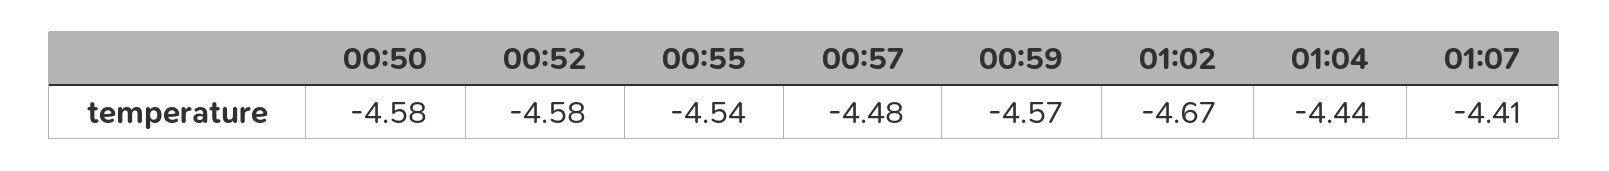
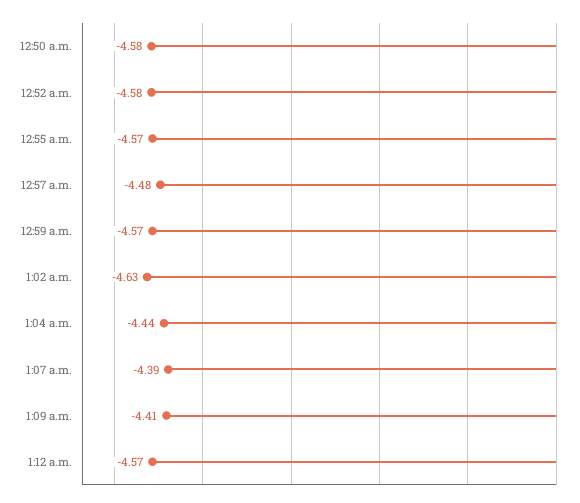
00:55: -4.54 -> -4.57
01:02: -4.67 -> -4.63
01:07: -4.41 -> -4.39
1:09 a.m.: none -> -4.41
1:12 a.m.: none -> -4.57

